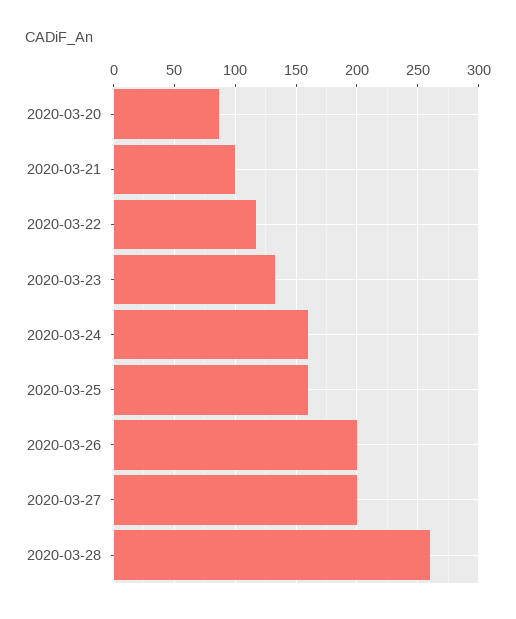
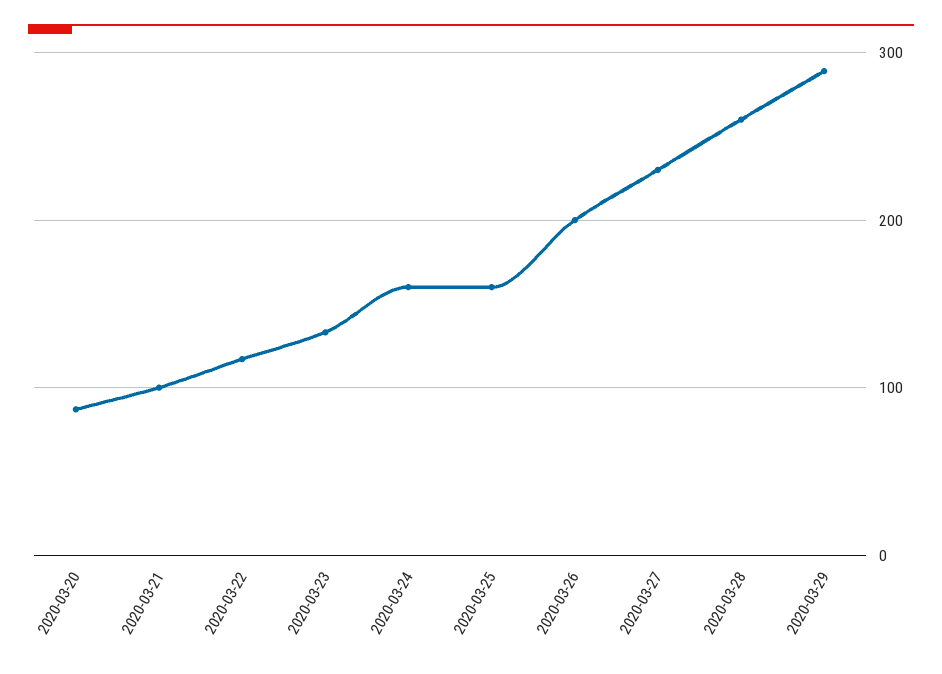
2020-03-27: 200 -> 230
2020-03-29: none -> 290

